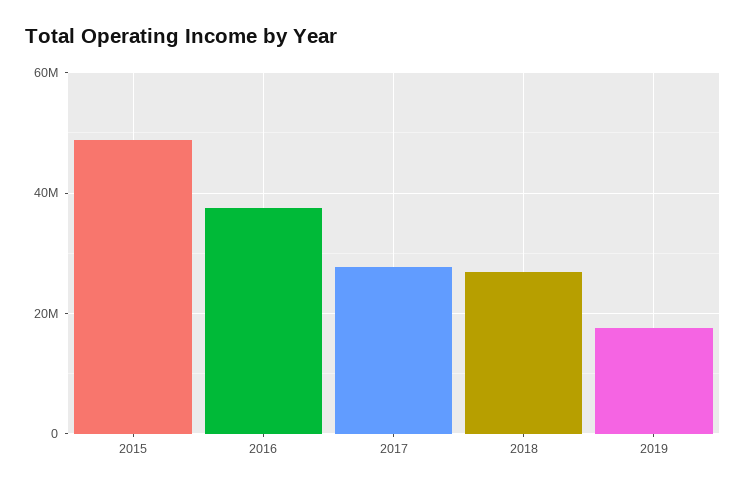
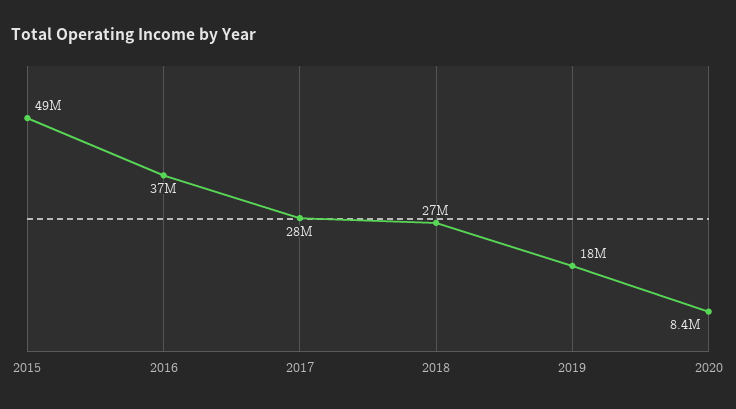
2020: none -> 8400000

